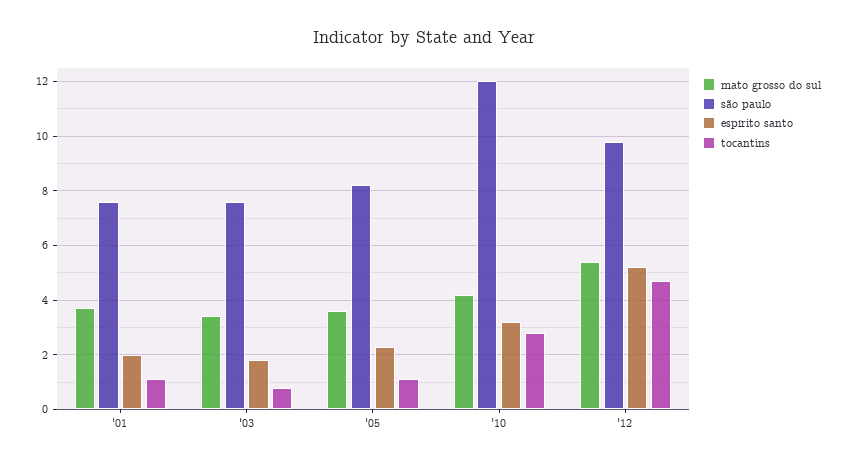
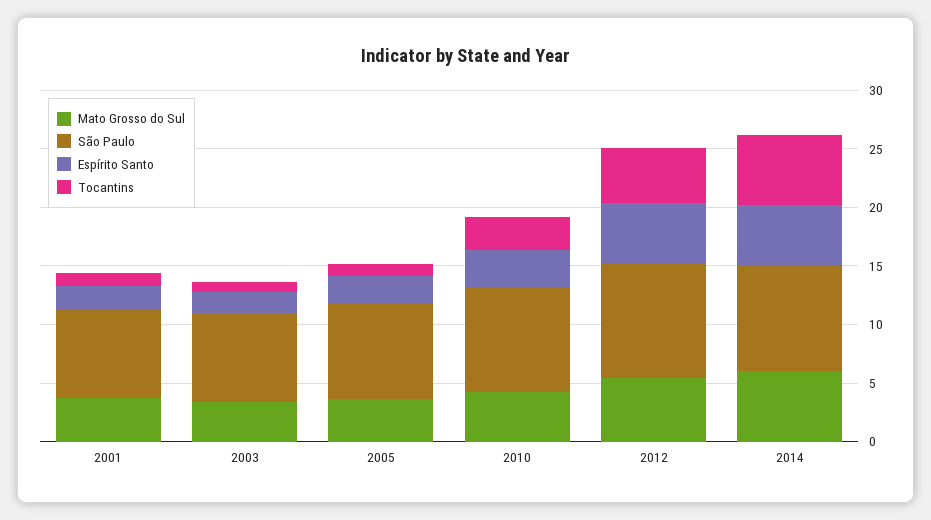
são paulo, '10: 12 -> 9
mato grosso do sul, 2014: none -> 6
são paulo, 2014: none -> 9
espírito santo, 2014: none -> 5
tocantins, 2014: none -> 6

